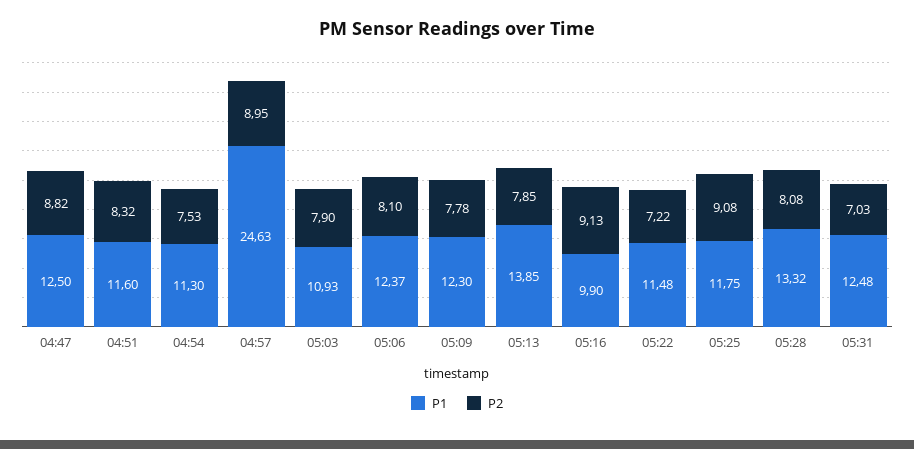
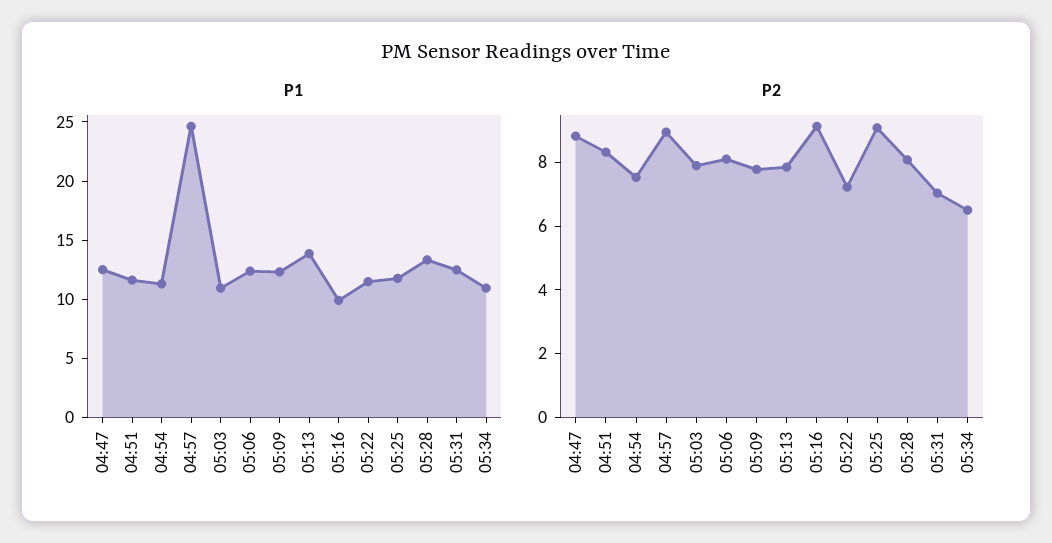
P1, 05:34: none -> 11
P2, 05:34: none -> 6.5

